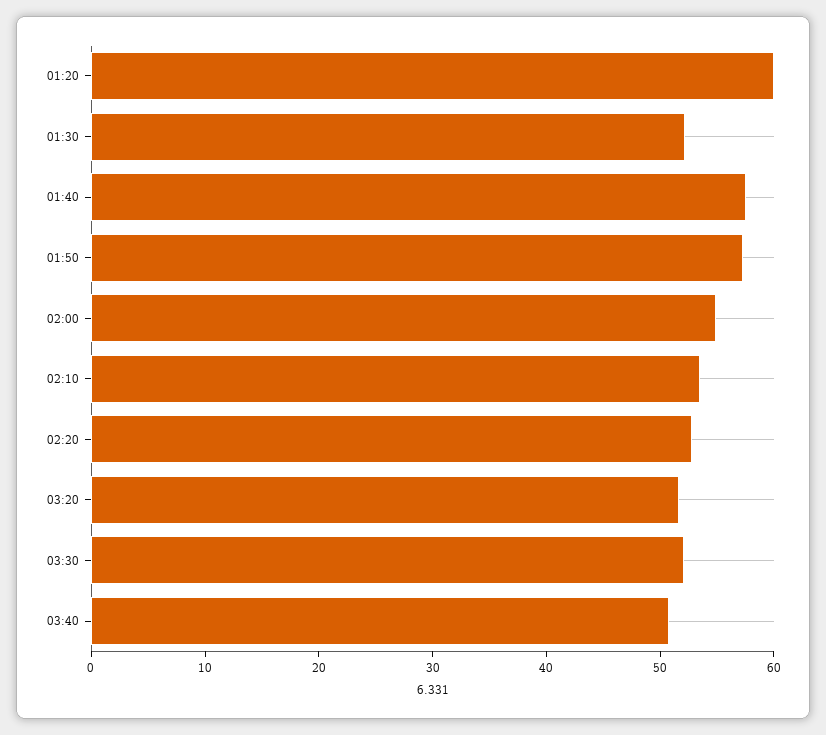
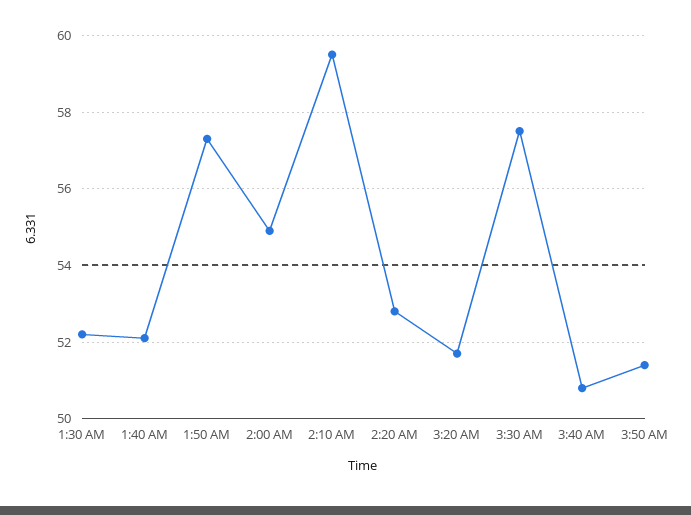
01:20: 60 -> none
01:40: 58 -> 52
02:10: 54 -> 59.5
03:30: 52 -> 57.5
3:50 AM: none -> 51.5

